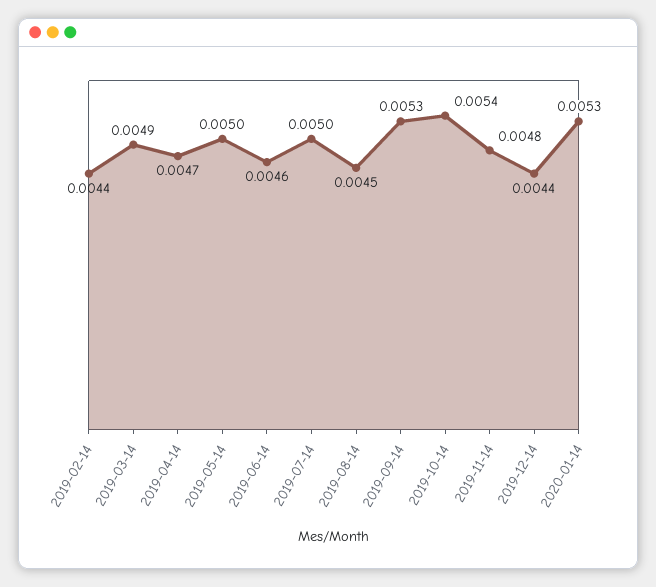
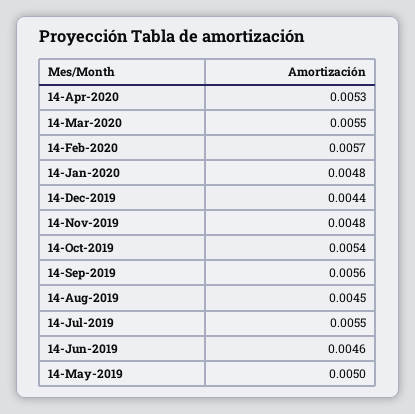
2019-02-14: 0.0044 -> none
2019-03-14: 0.0049 -> none
2019-04-14: 0.0047 -> none
2019-07-14: 0.005 -> 0.0055
2019-09-14: 0.0053 -> 0.0056
2020-01-14: 0.0053 -> 0.0048
14-Apr-2020: none -> 0.0053
14-Mar-2020: none -> 0.0055
14-Feb-2020: none -> 0.0057

